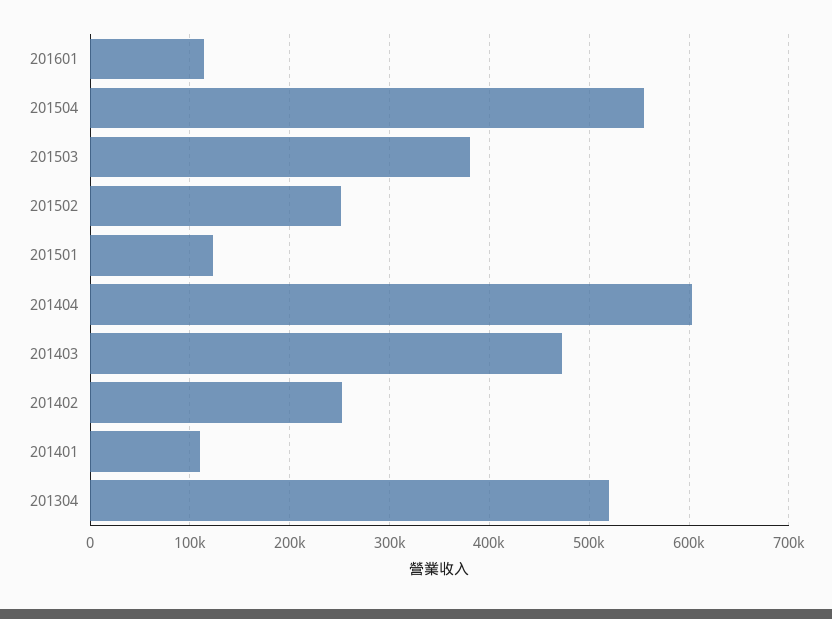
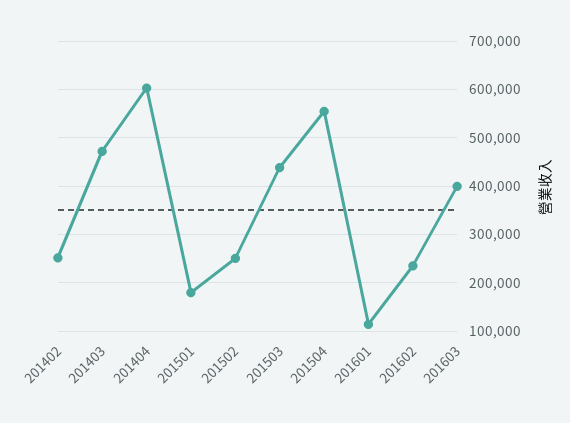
201503: 380000 -> 440000
201501: 120000 -> 180000
201401: 110000 -> none
201304: 520000 -> none
201602: none -> 240000
201603: none -> 400000

